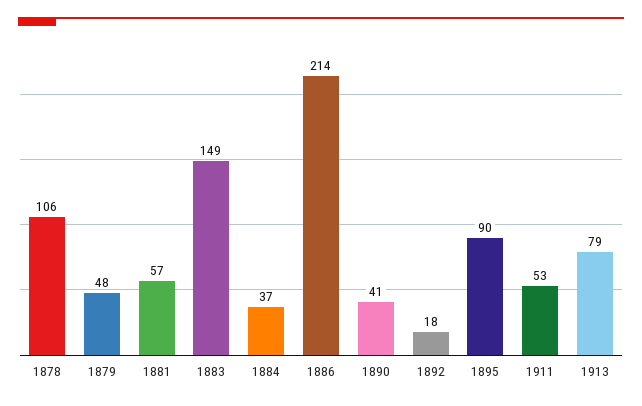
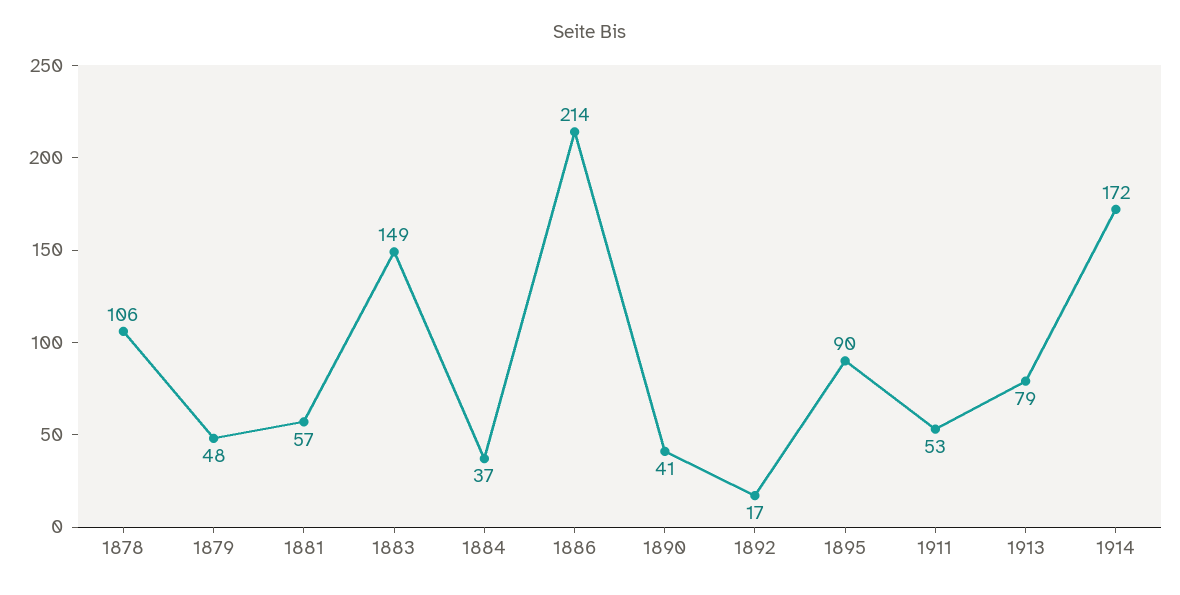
1892: 18 -> 17
1914: none -> 172

